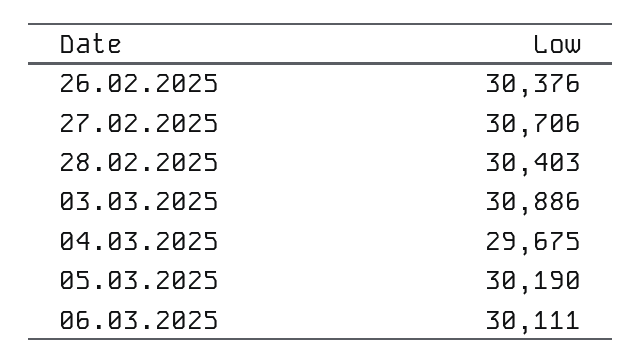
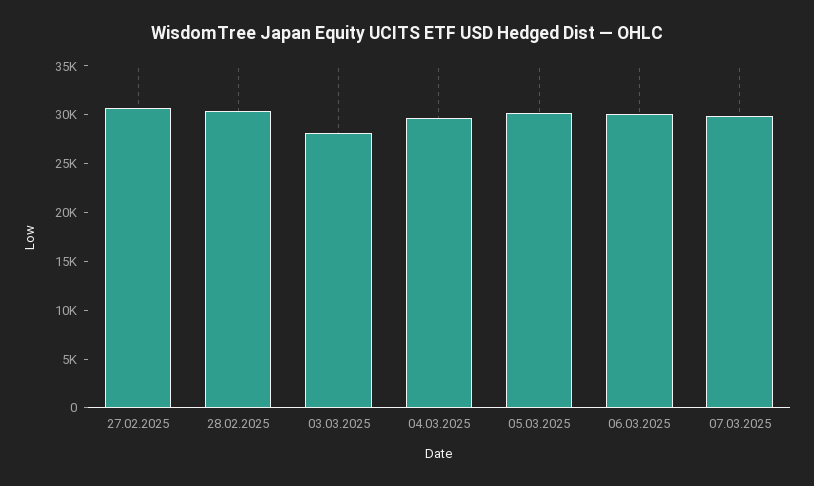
26.02.2025: 30376 -> none
03.03.2025: 30886 -> 28000
07.03.2025: none -> 30000

